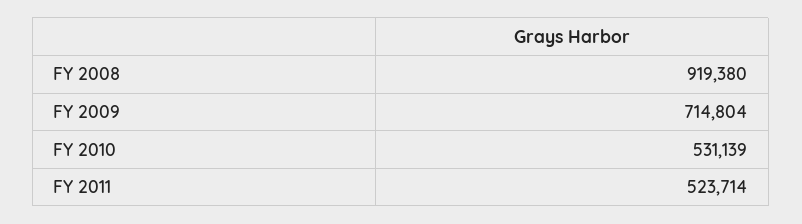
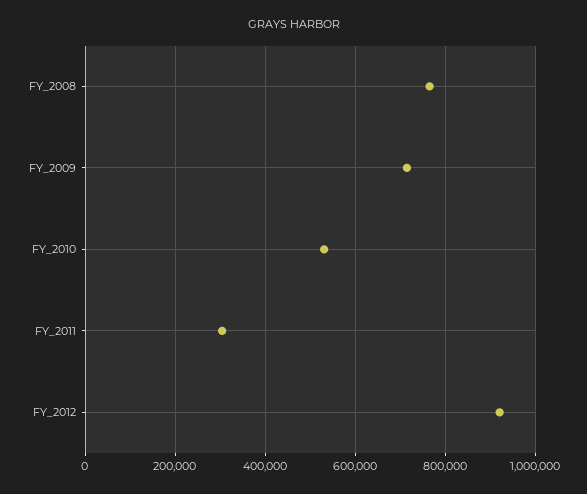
FY 2008: 919380 -> 760000
FY 2011: 523714 -> 300000
FY_2012: none -> 920000

